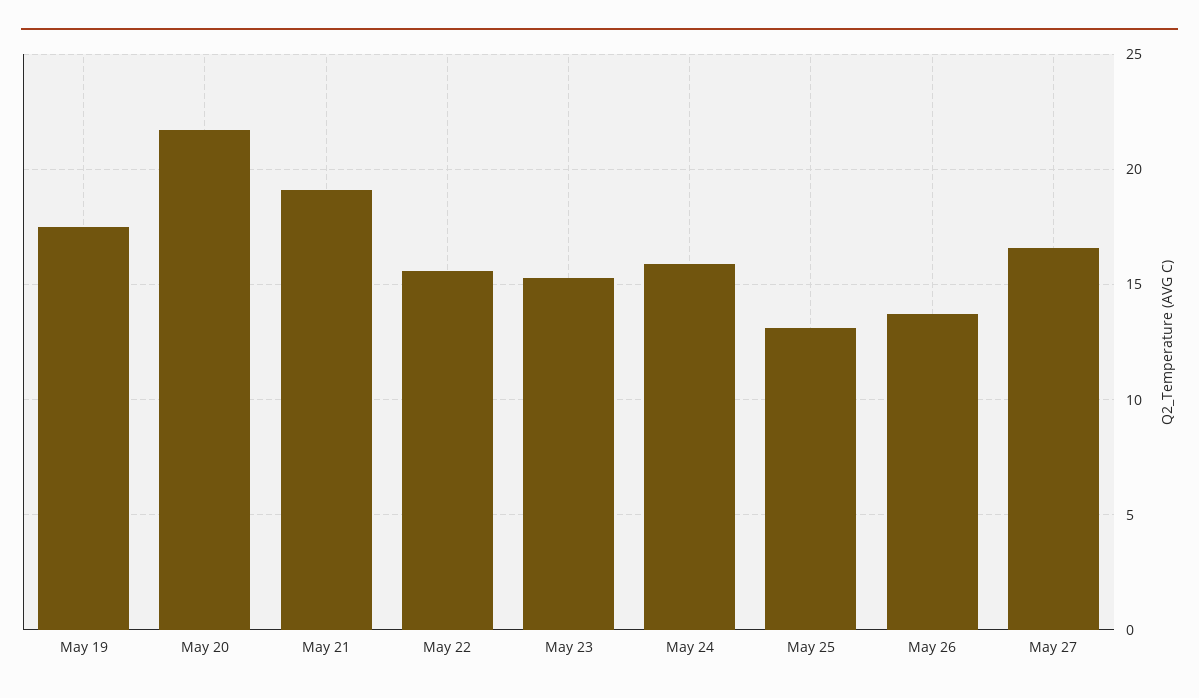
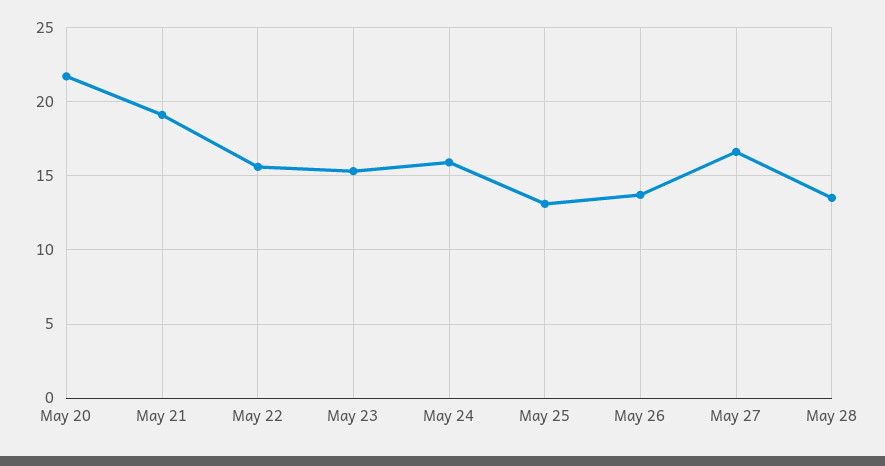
May 19: 17.5 -> none
May 28: none -> 13.5

